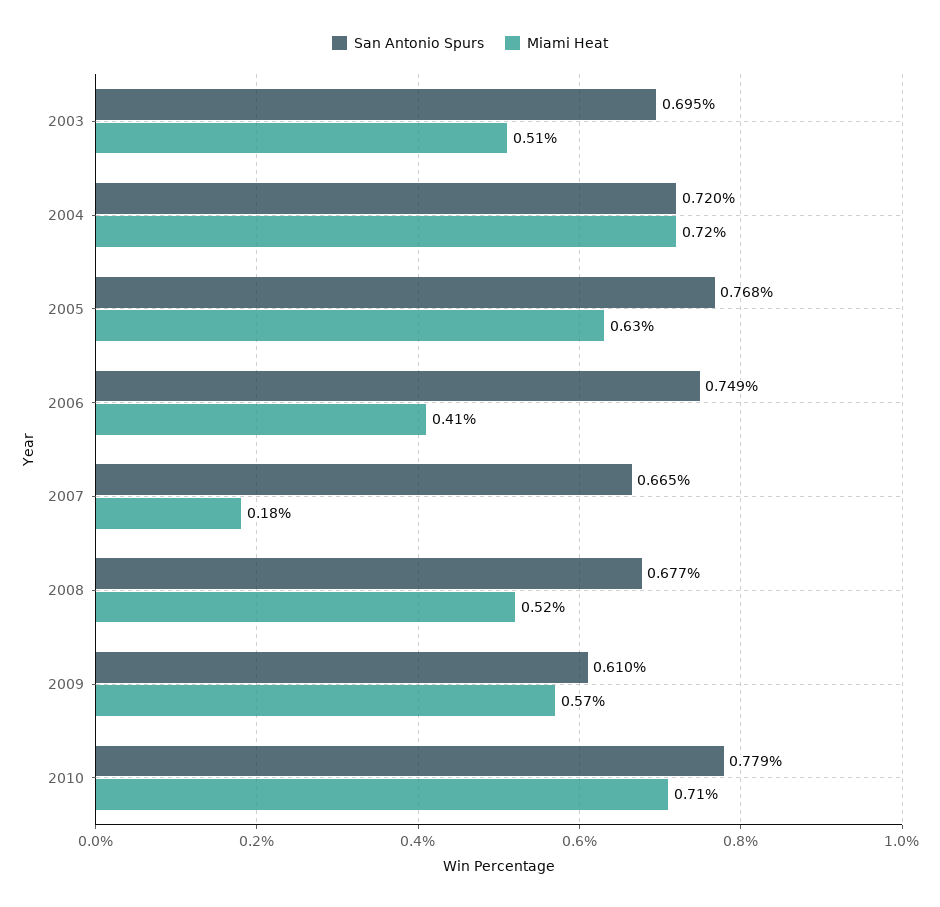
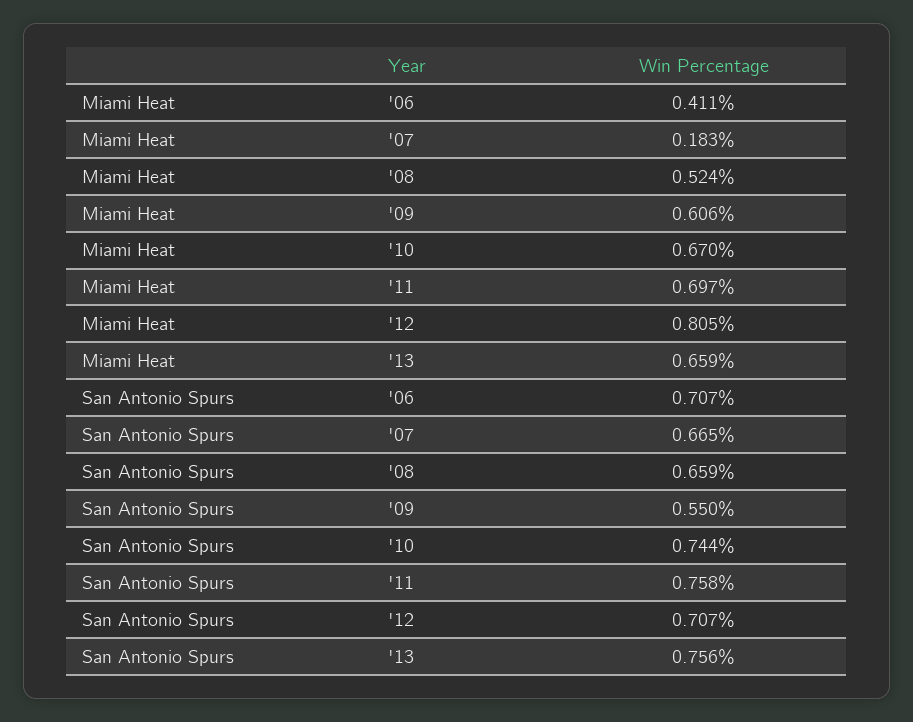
San Antonio Spurs, 2003: 0.695 -> none
Miami Heat, 2003: 0.51 -> none
San Antonio Spurs, 2004: 0.72 -> none
Miami Heat, 2004: 0.72 -> none
San Antonio Spurs, 2005: 0.768 -> none
Miami Heat, 2005: 0.63 -> none
San Antonio Spurs, 2006: 0.749 -> 0.707
San Antonio Spurs, 2008: 0.677 -> 0.659
San Antonio Spurs, 2009: 0.61 -> 0.55
Miami Heat, 2009: 0.57 -> 0.606
San Antonio Spurs, 2010: 0.779 -> 0.744
Miami Heat, 2010: 0.71 -> 0.67
Miami Heat, '11: none -> 0.697
Miami Heat, '12: none -> 0.805
Miami Heat, '13: none -> 0.659
San Antonio Spurs, '11: none -> 0.758
San Antonio Spurs, '12: none -> 0.707
San Antonio Spurs, '13: none -> 0.756

